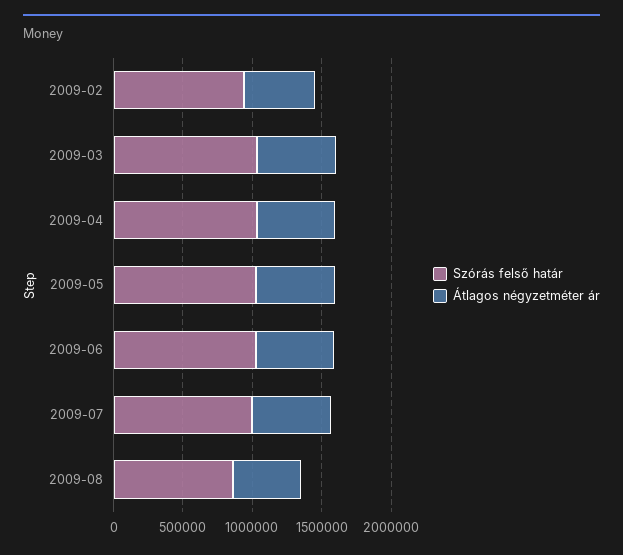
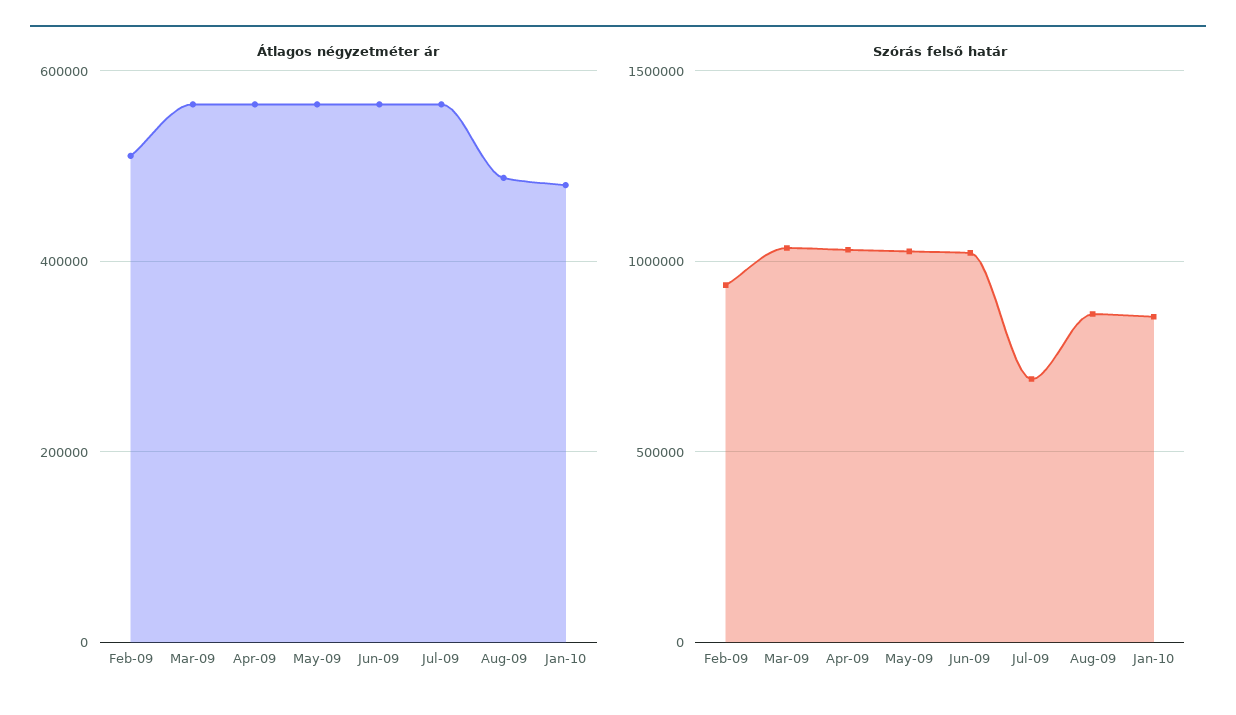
Szórás felső határ, 2009-07: 1000000 -> 700000
Átlagos négyzetméter ár, Jan-10: none -> 480000
Szórás felső határ, Jan-10: none -> 850000

